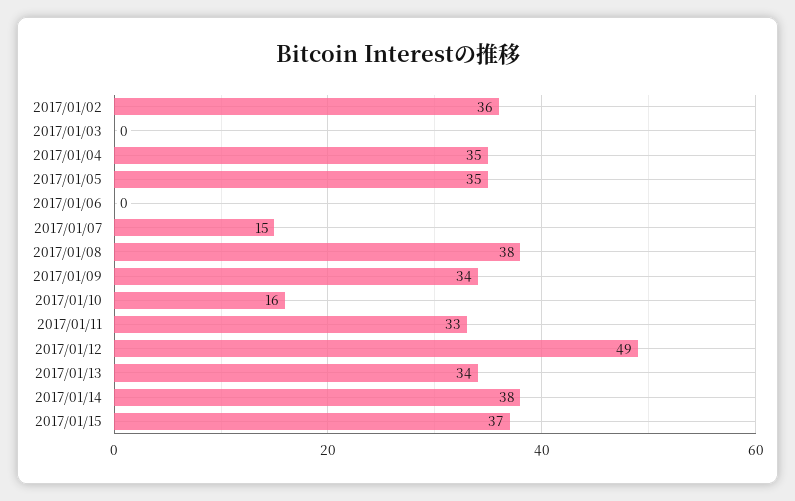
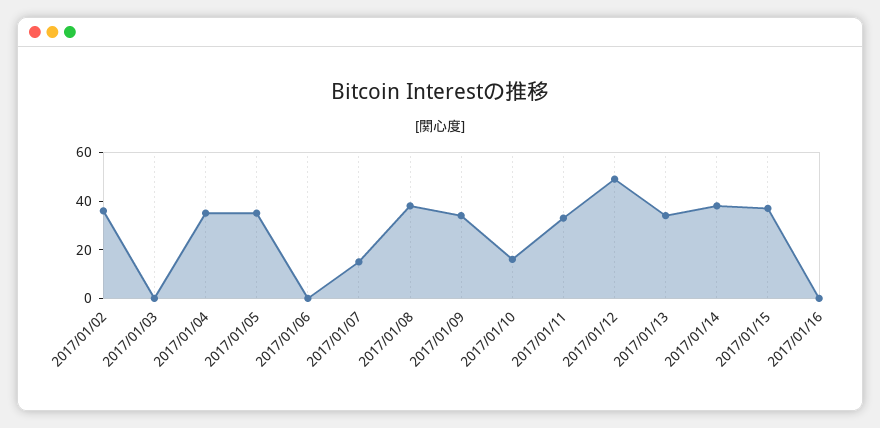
2017/01/16: none -> 0

